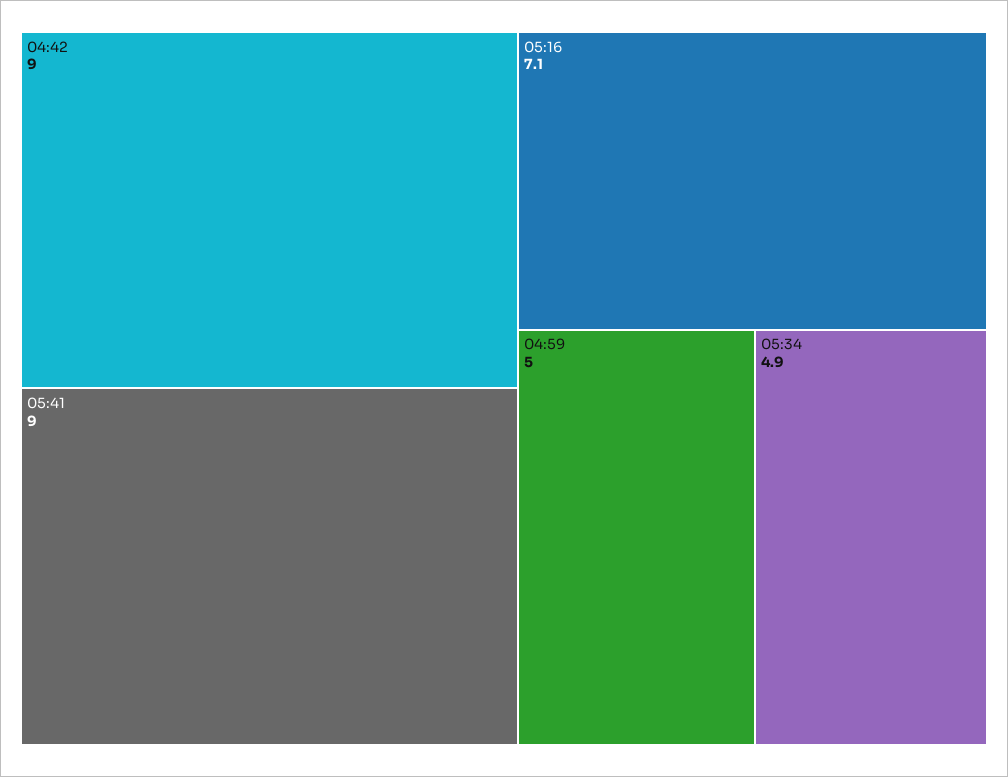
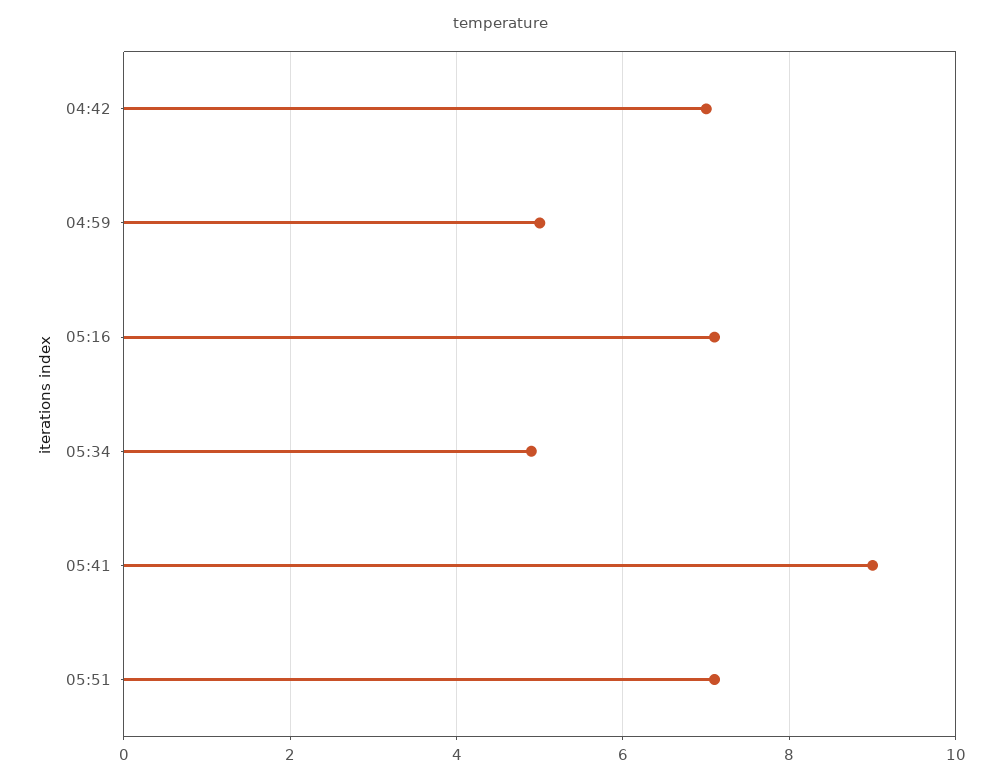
04:42: 9 -> 7
05:51: none -> 7

